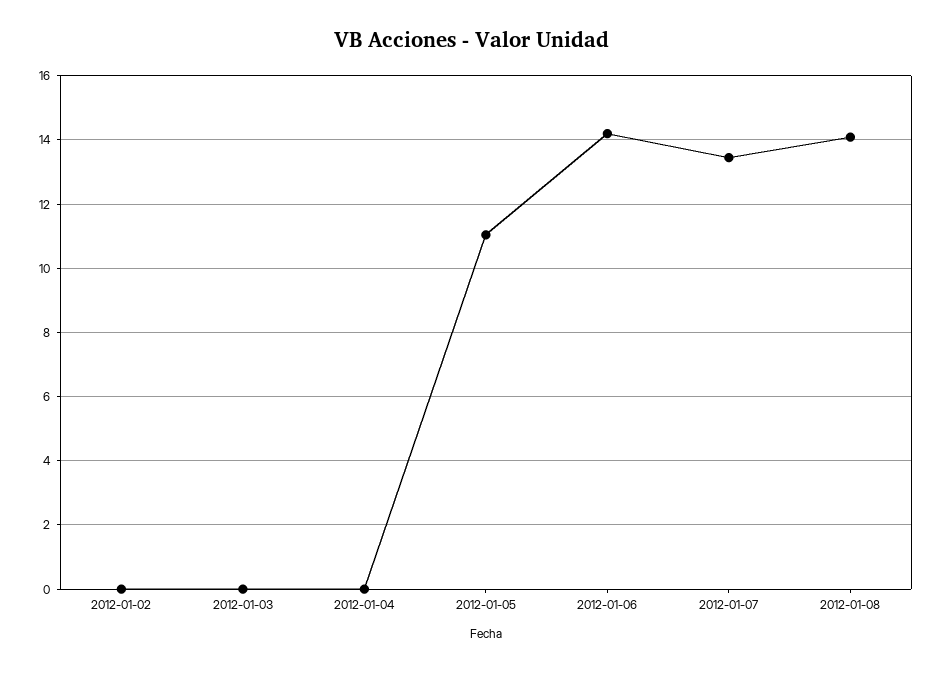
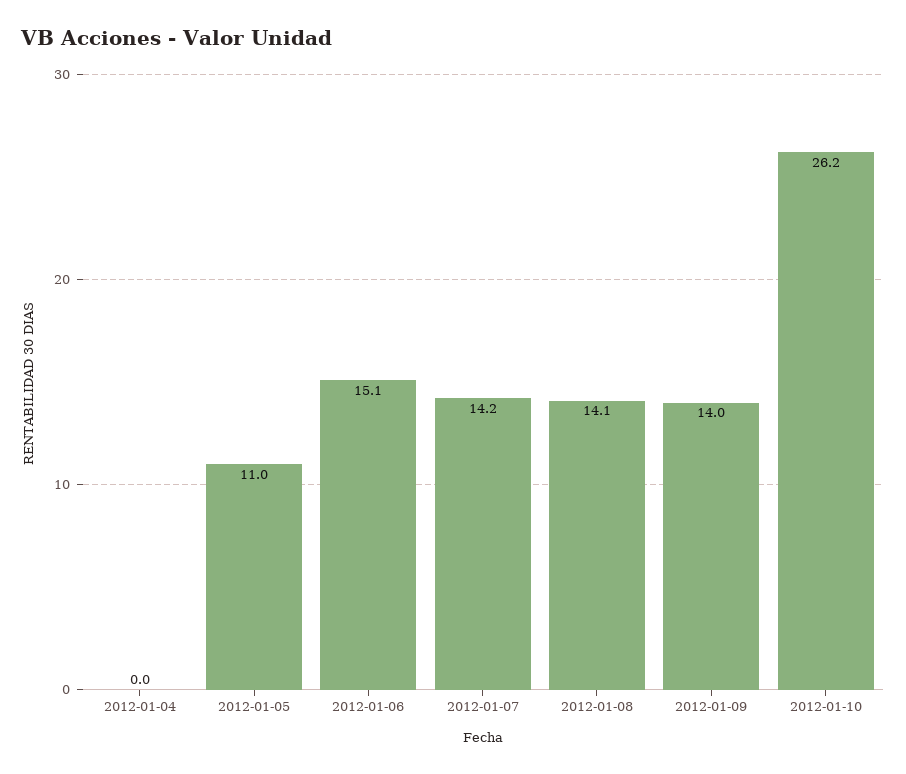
2012-01-02: 0 -> none
2012-01-03: 0 -> none
2012-01-06: 14.2 -> 15.1
2012-01-07: 13.4 -> 14.2
2012-01-09: none -> 14
2012-01-10: none -> 26.2

